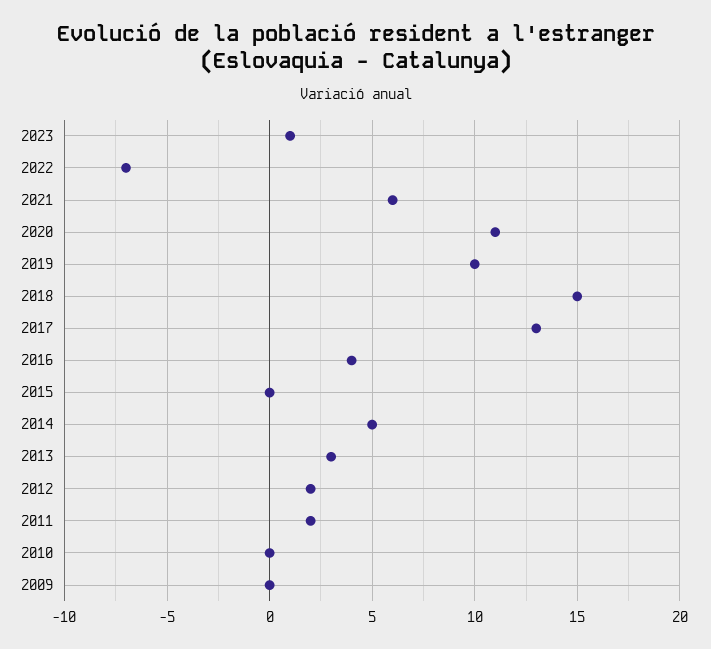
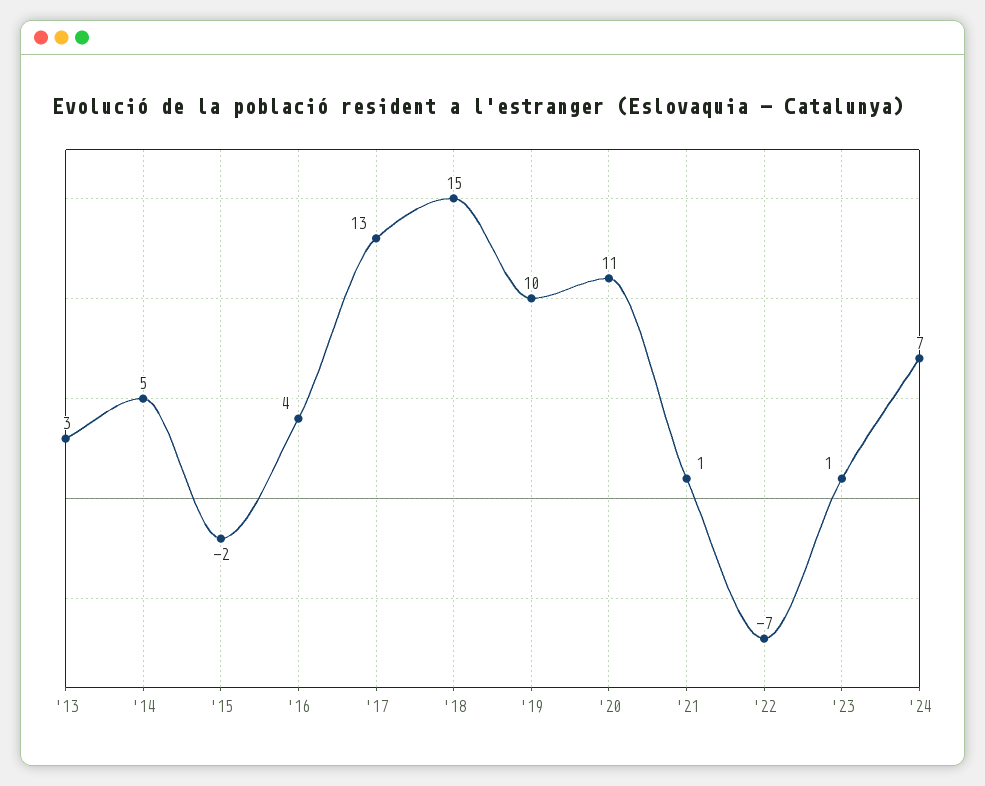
2021: 6 -> 1
2015: 0 -> -2
2012: 2 -> none
2011: 2 -> none
2010: 0 -> none
2009: 0 -> none
'24: none -> 7

